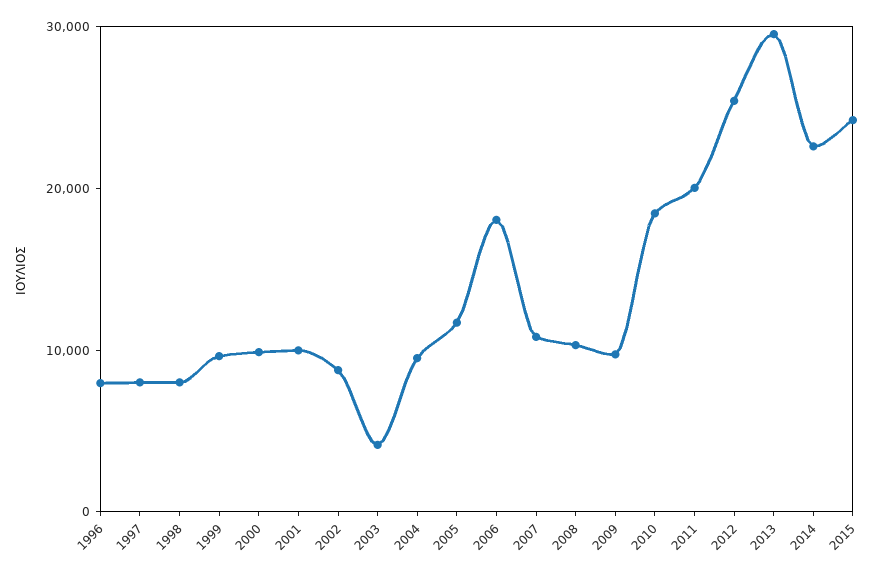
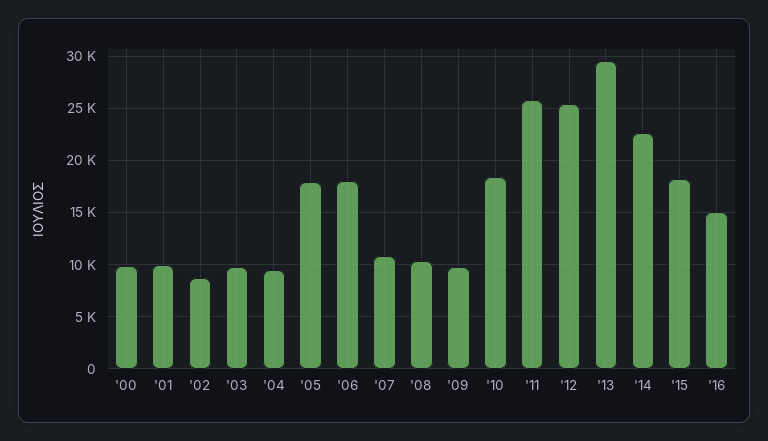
1996: 8000 -> none
1997: 8000 -> none
1998: 8000 -> none
1999: 10000 -> none
2003: 4000 -> 10000
2005: 12000 -> 18000
2011: 20000 -> 26000
2015: 24000 -> 18000
'16: none -> 15000

